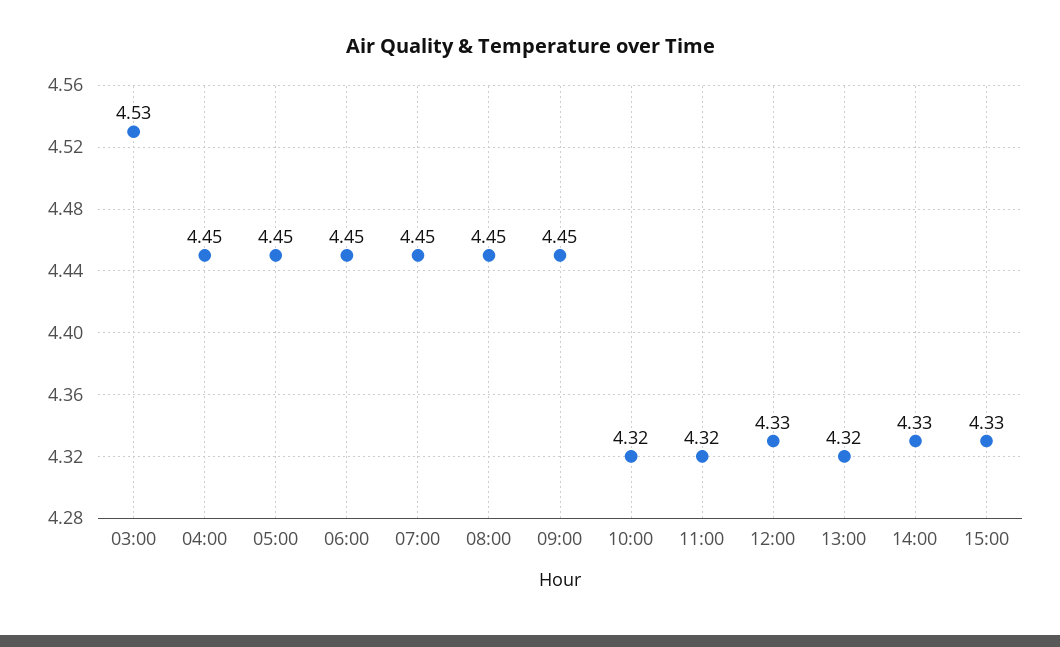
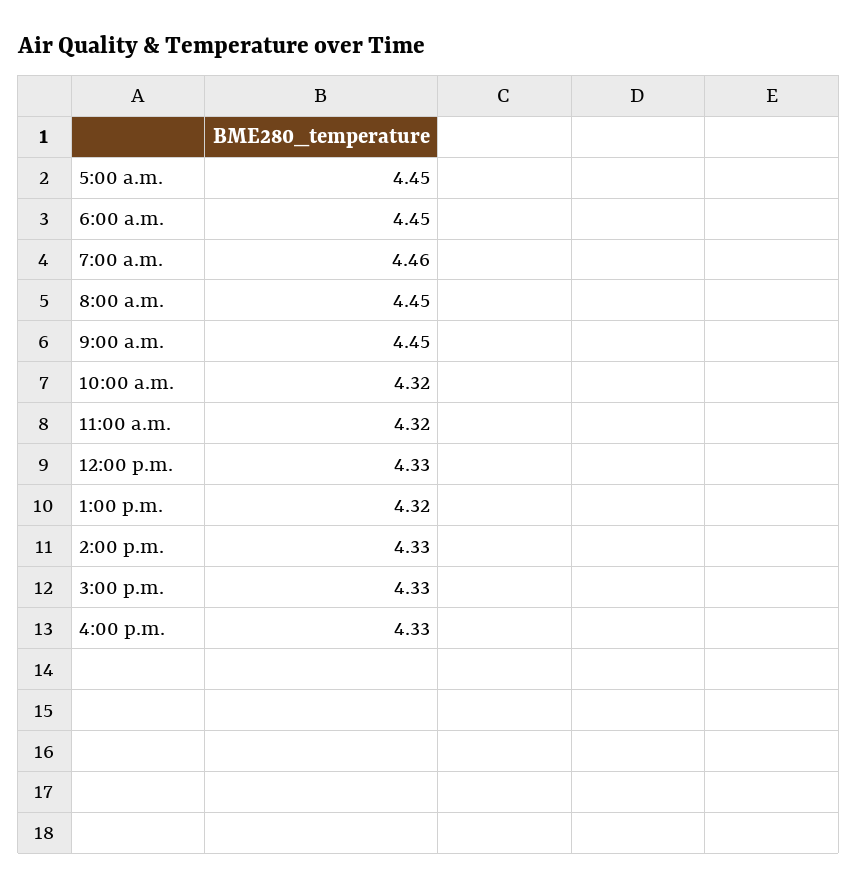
03:00: 4.53 -> none
04:00: 4.45 -> none
07:00: 4.45 -> 4.46
4:00 p.m.: none -> 4.33

